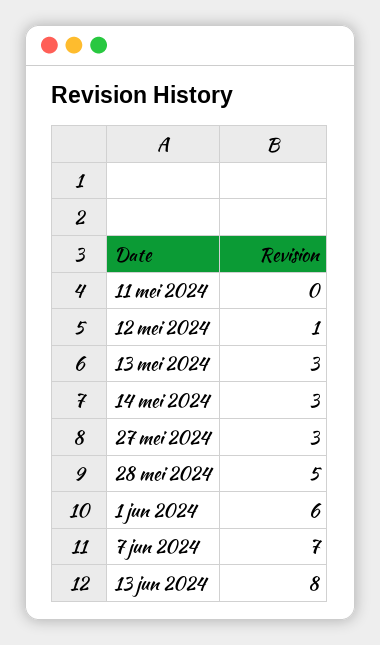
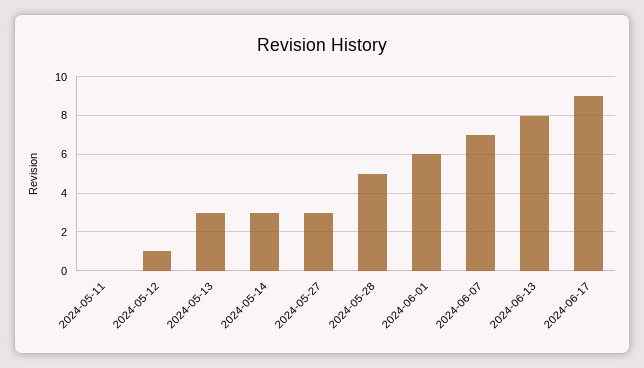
2024-06-17: none -> 9

